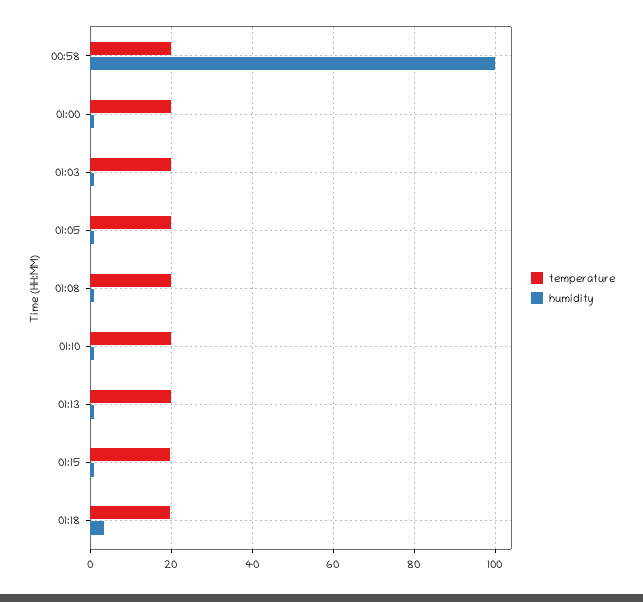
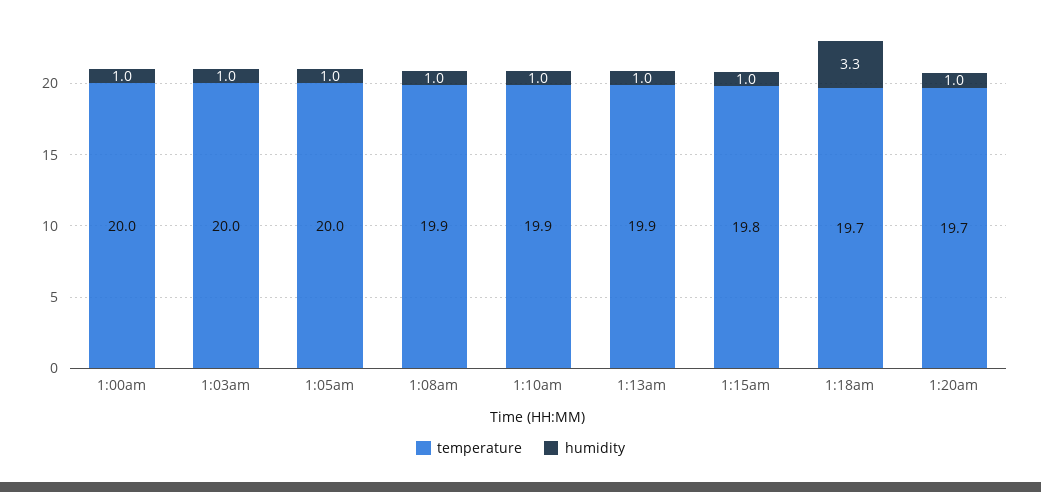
temperature, 00:58: 20 -> none
humidity, 00:58: 100 -> none
temperature, 1:20am: none -> 19.7
humidity, 1:20am: none -> 1

